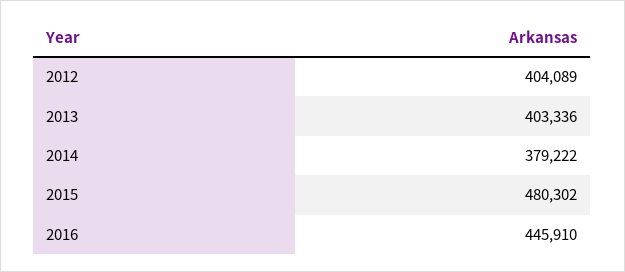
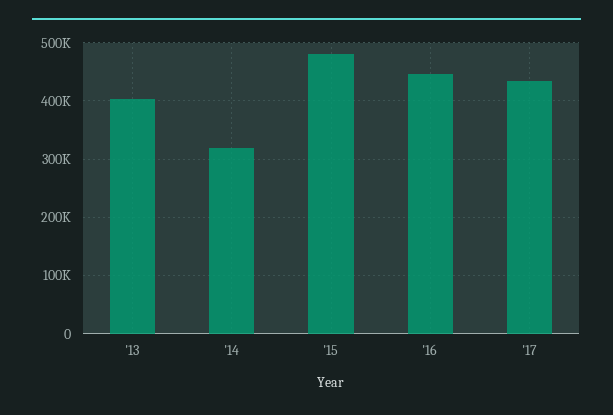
2012: 404089 -> none
2014: 379222 -> 320000
'17: none -> 440000

